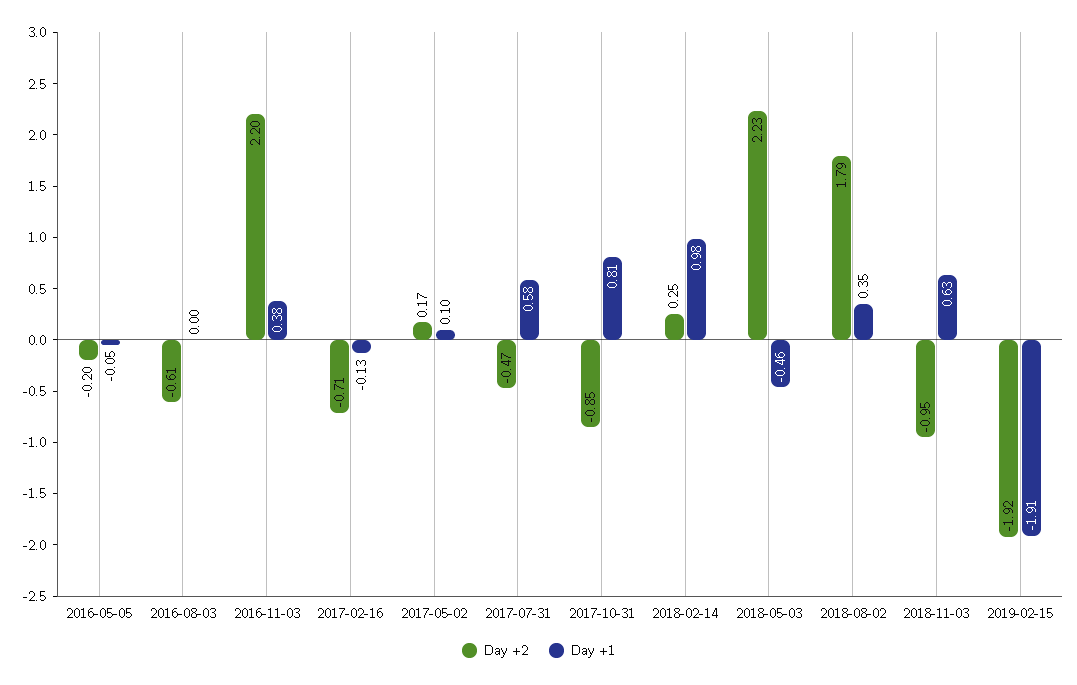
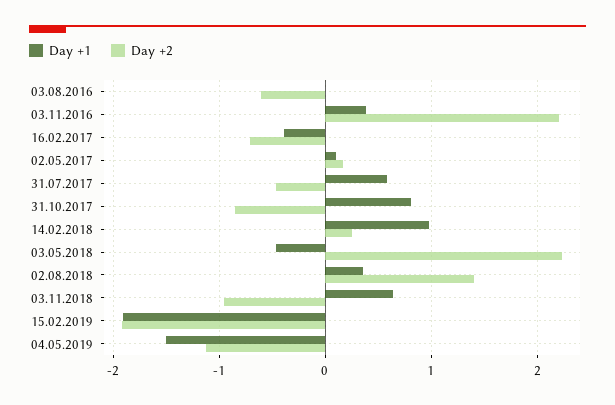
Day +2, 2016-05-05: -0.2 -> none
Day +1, 2016-05-05: -0.05 -> none
Day +1, 2017-02-16: -0.13 -> -0.4
Day +2, 2018-08-02: 1.79 -> 1.4
Day +1, 04.05.2019: none -> -1.5
Day +2, 04.05.2019: none -> -1.1

